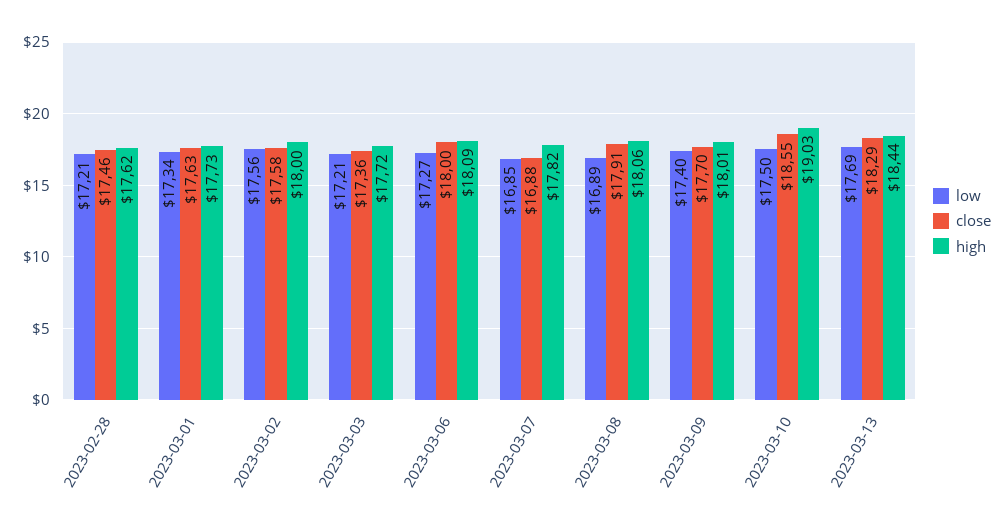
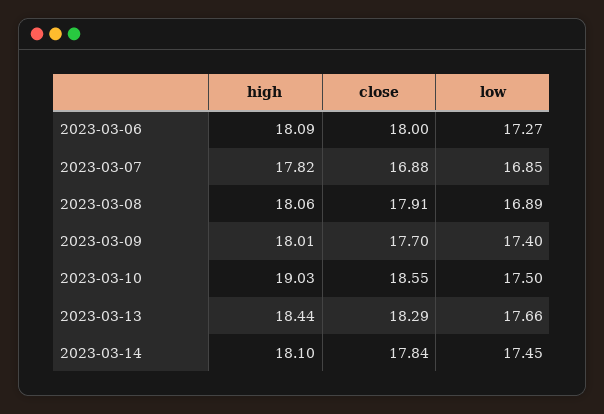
low, 2023-02-28: 17.21 -> none
close, 2023-02-28: 17.46 -> none
high, 2023-02-28: 17.62 -> none
low, 2023-03-01: 17.34 -> none
close, 2023-03-01: 17.63 -> none
high, 2023-03-01: 17.73 -> none
low, 2023-03-02: 17.56 -> none
close, 2023-03-02: 17.58 -> none
high, 2023-03-02: 18 -> none
low, 2023-03-03: 17.21 -> none
close, 2023-03-03: 17.36 -> none
high, 2023-03-03: 17.72 -> none
low, 2023-03-13: 17.69 -> 17.66
high, 2023-03-14: none -> 18.1
close, 2023-03-14: none -> 17.84
low, 2023-03-14: none -> 17.45

